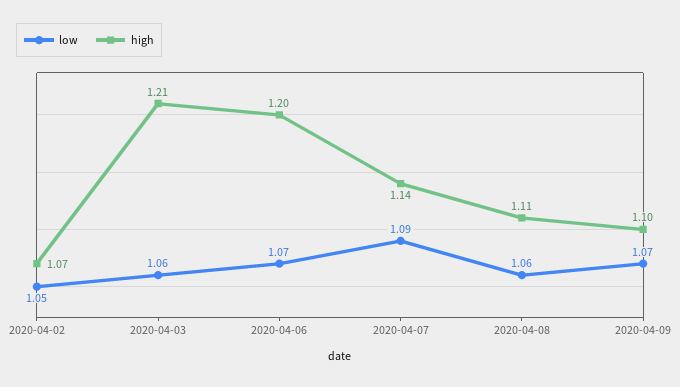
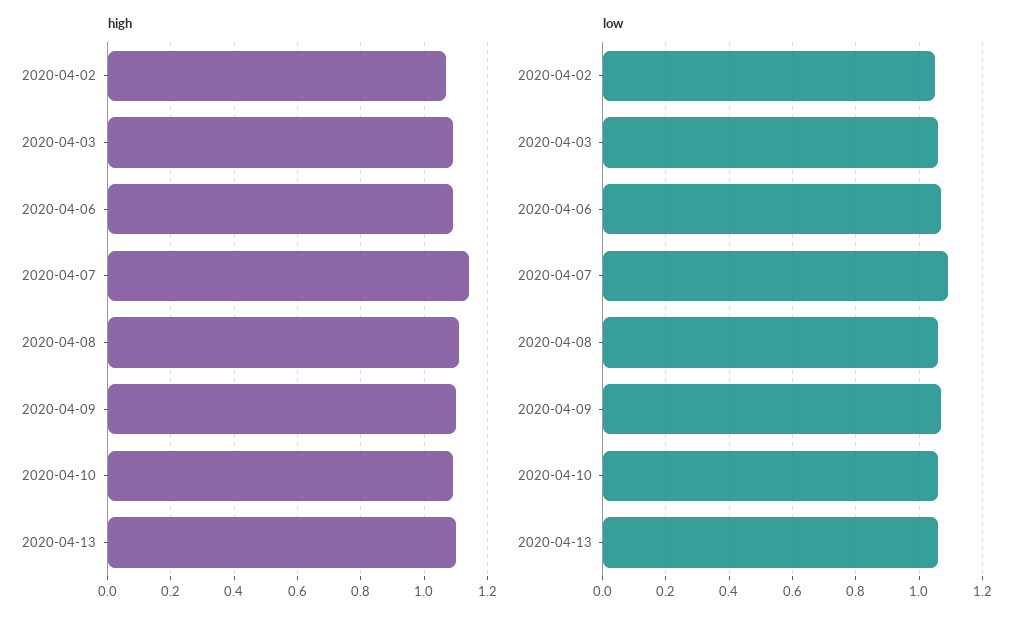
high, 2020-04-03: 1.21 -> 1.1
high, 2020-04-06: 1.2 -> 1.1
high, 2020-04-10: none -> 1.1
high, 2020-04-13: none -> 1.1
low, 2020-04-10: none -> 1.05
low, 2020-04-13: none -> 1.05

